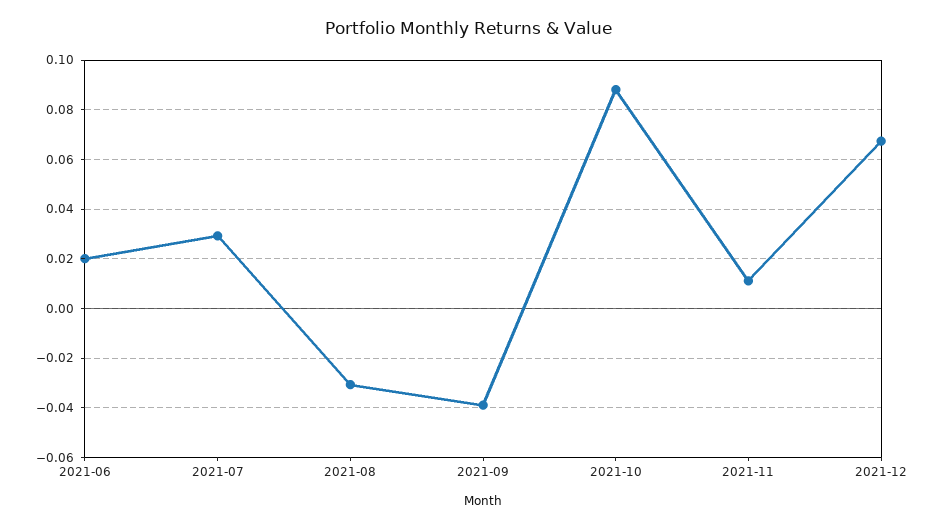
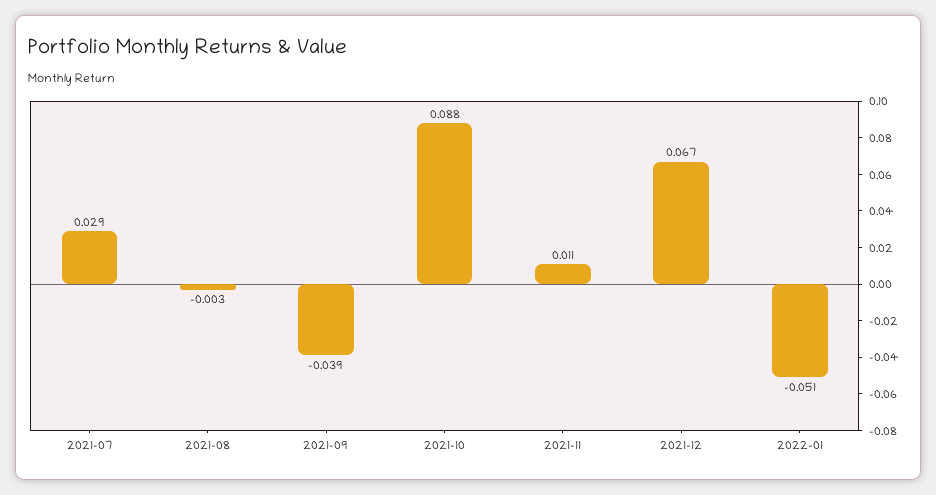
2021-06: 0.02 -> none
2021-08: -0.03 -> -0.003
2022-01: none -> -0.051

